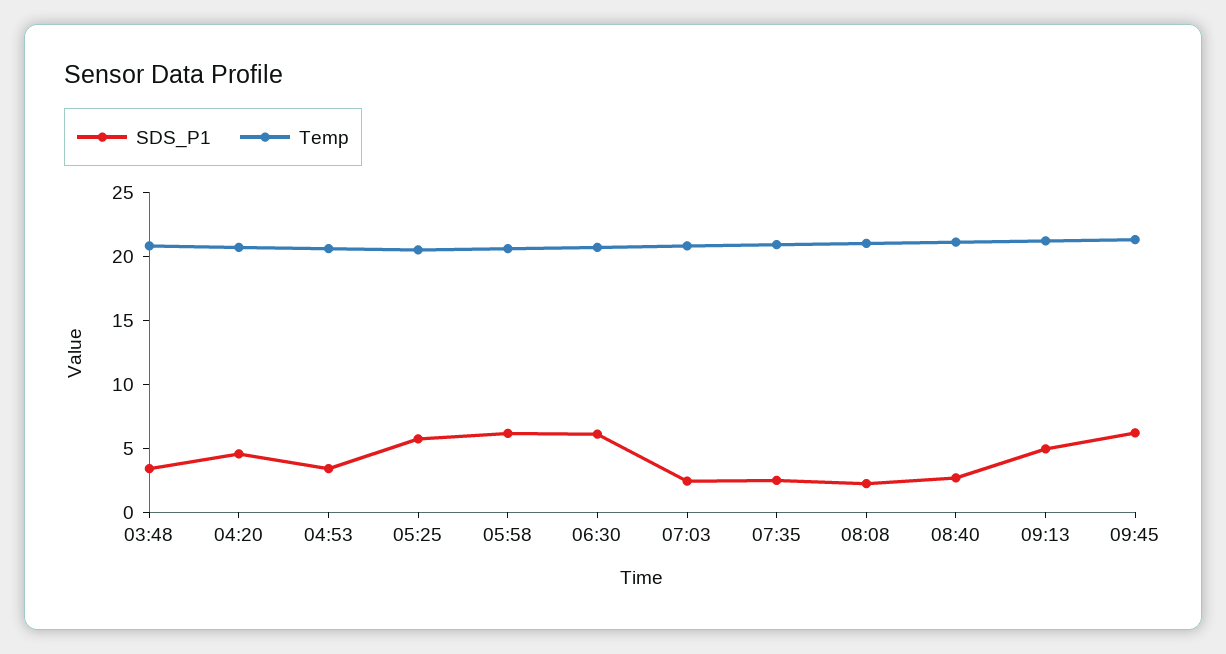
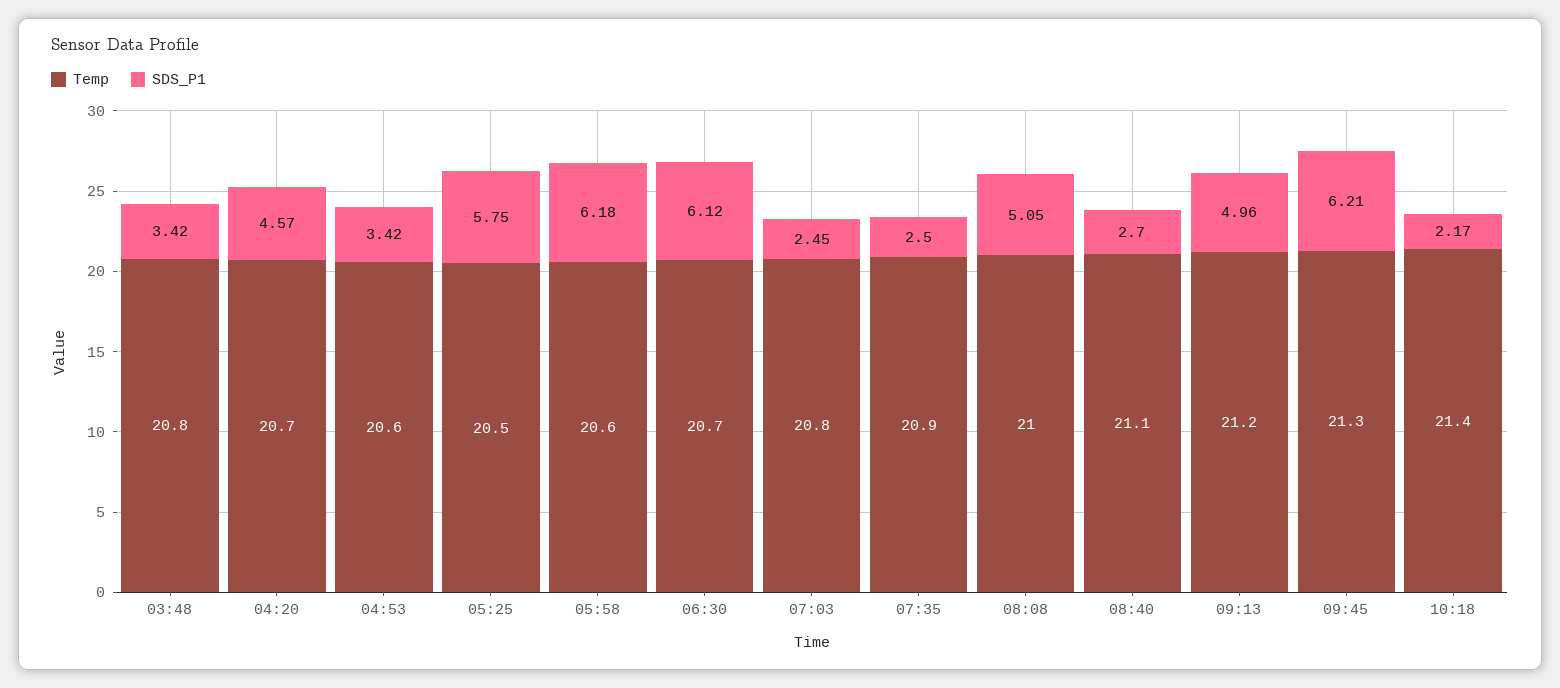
SDS_P1, 08:08: 2 -> 5.05
Temp, 10:18: none -> 21.4
SDS_P1, 10:18: none -> 2.17

